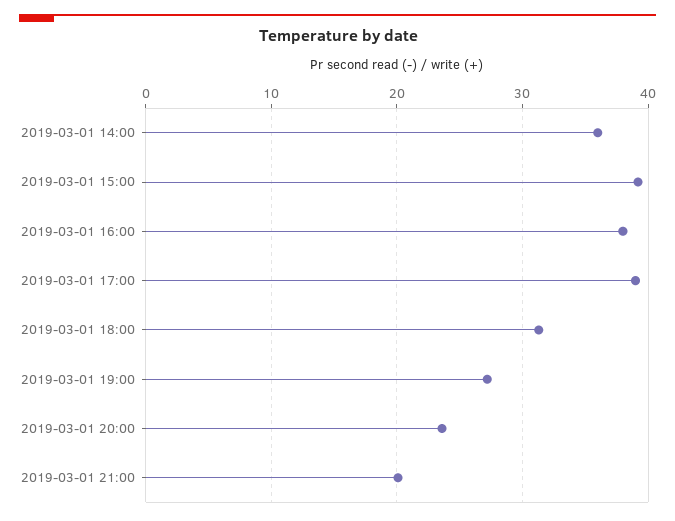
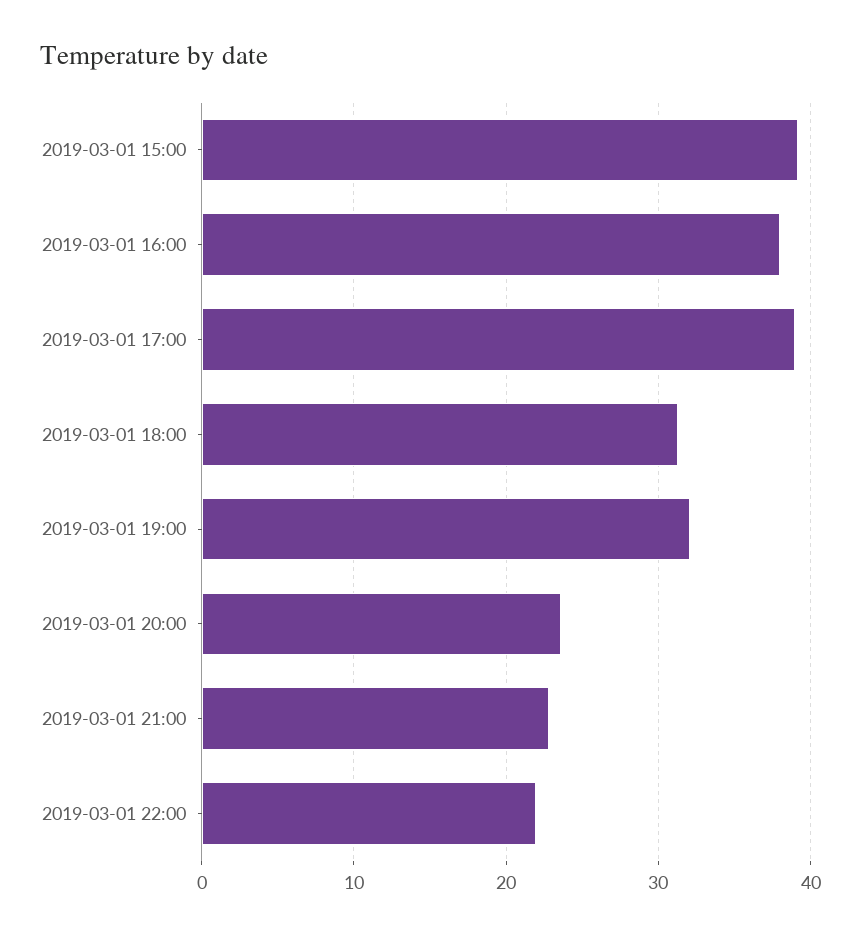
2019-03-01 14:00: 36 -> none
2019-03-01 19:00: 27 -> 32
2019-03-01 21:00: 20 -> 23
2019-03-01 22:00: none -> 22

